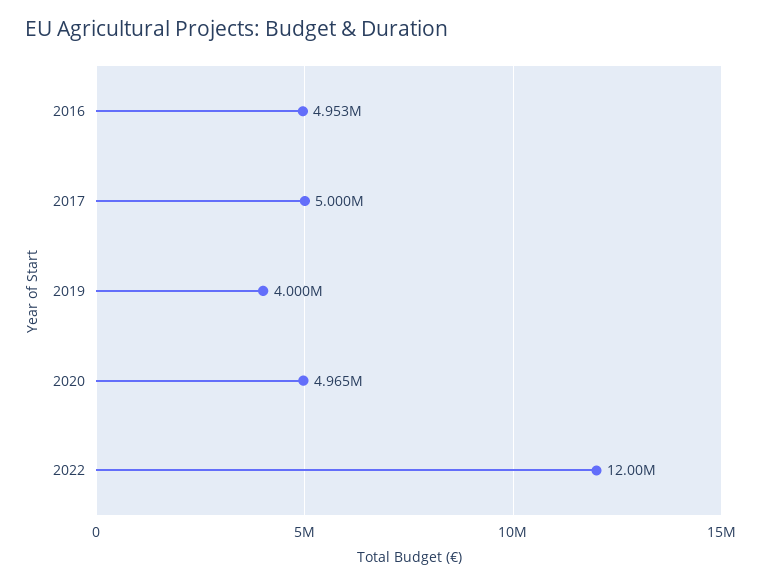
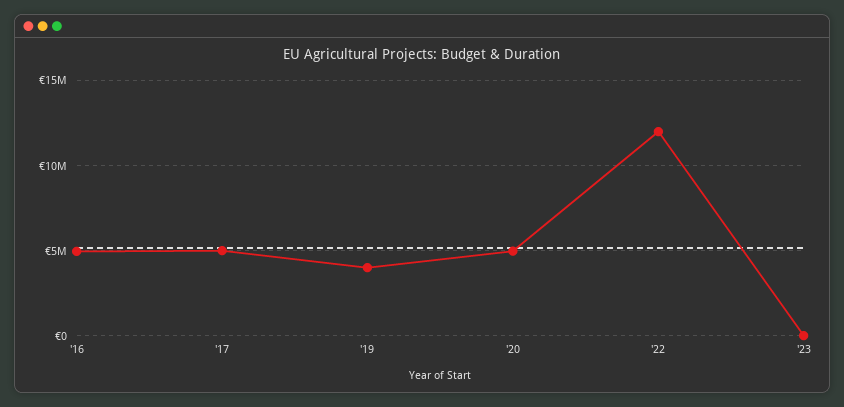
'23: none -> 0

